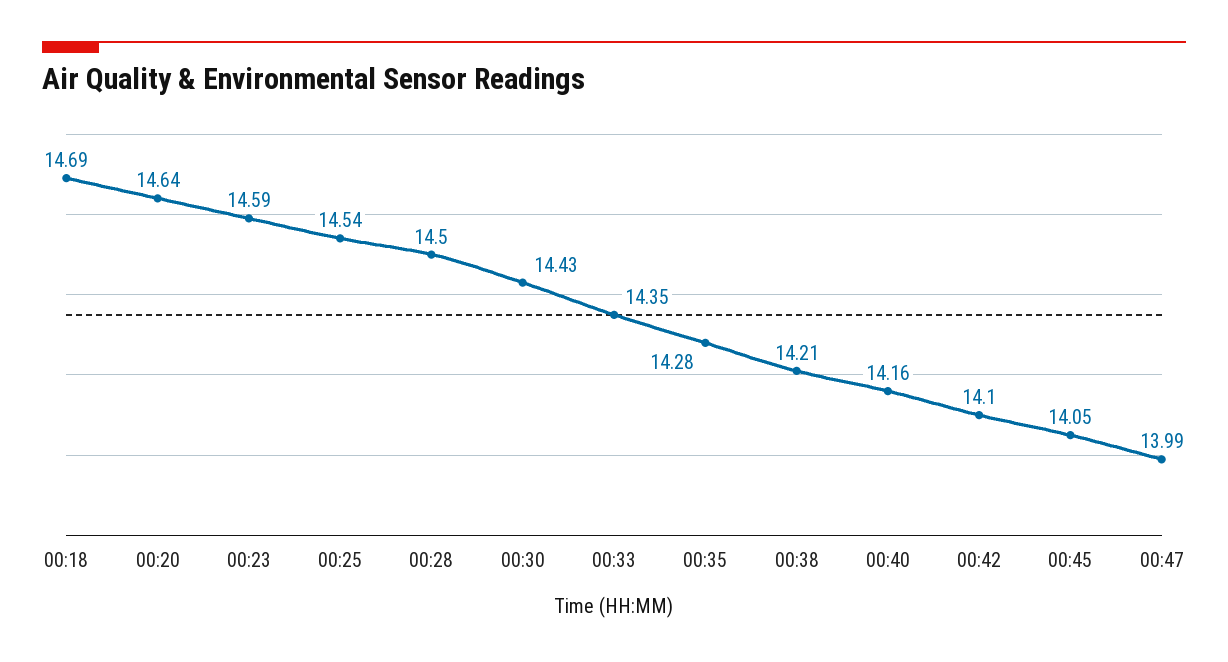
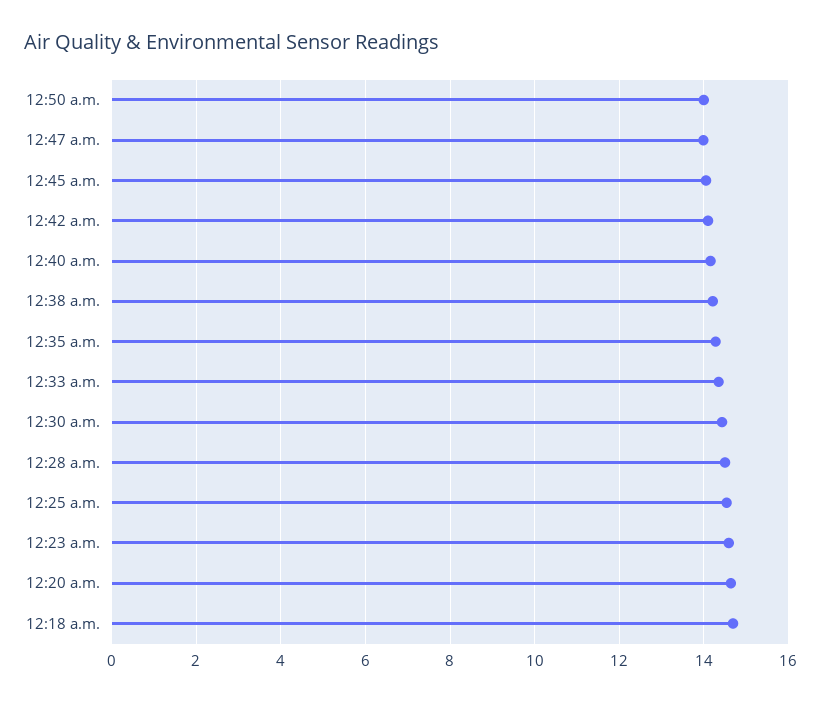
12:50 a.m.: none -> 14

